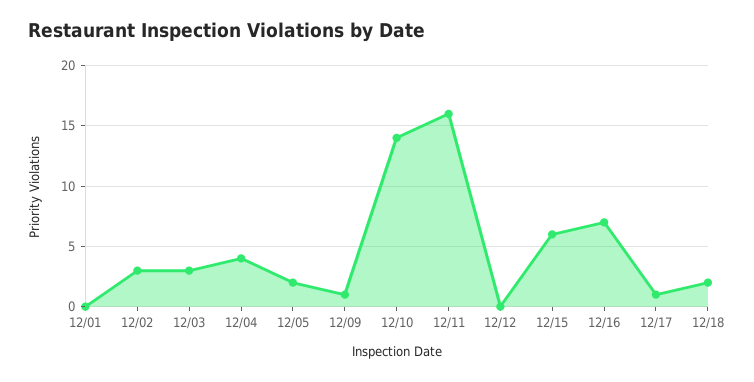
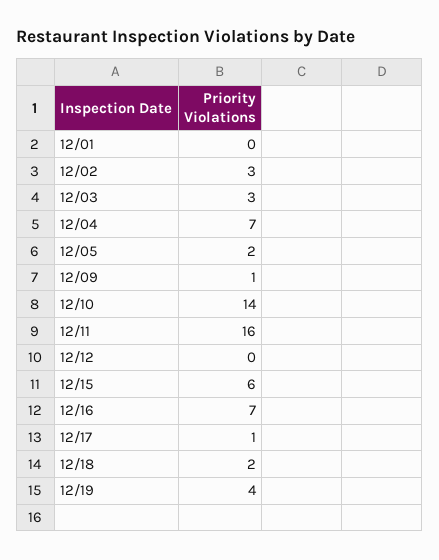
12/04: 4 -> 7
12/19: none -> 4

